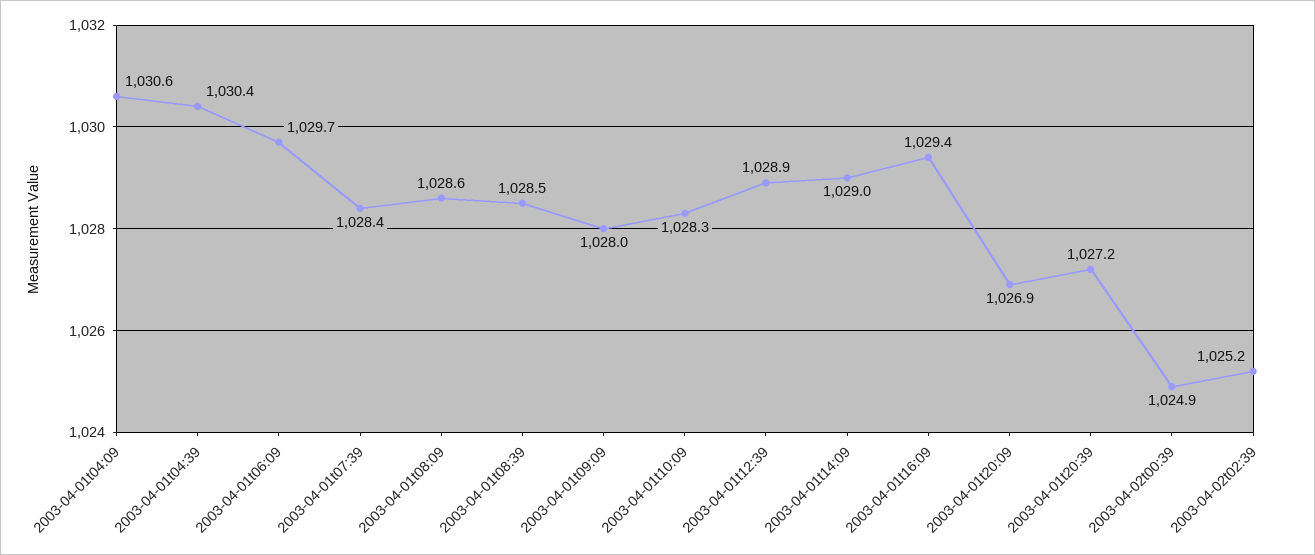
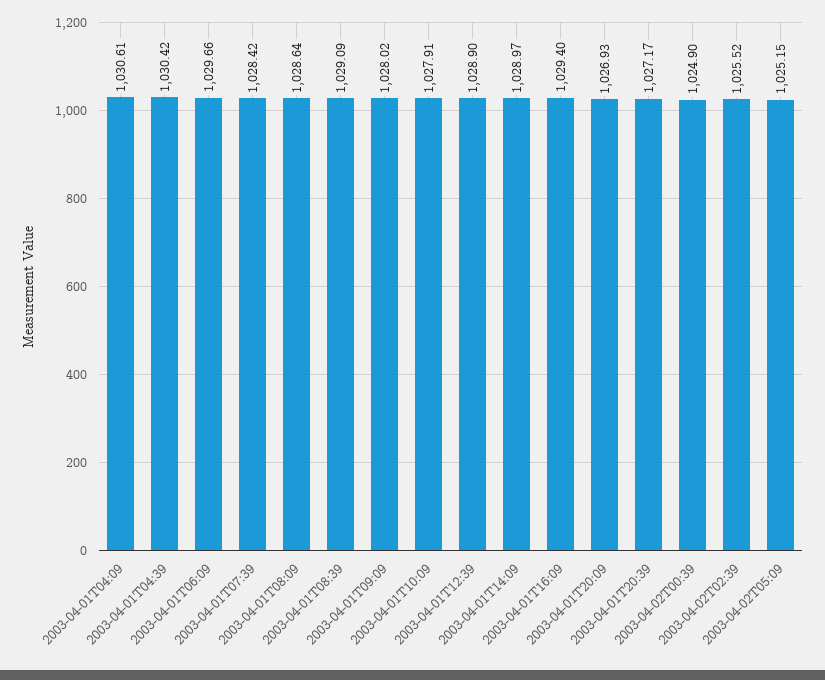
2003-04-01t08:39: 1028.5 -> 1029.09
2003-04-01t10:09: 1028.3 -> 1027.91
2003-04-02t02:39: 1025.2 -> 1025.52
2003-04-02T05:09: none -> 1025.15

